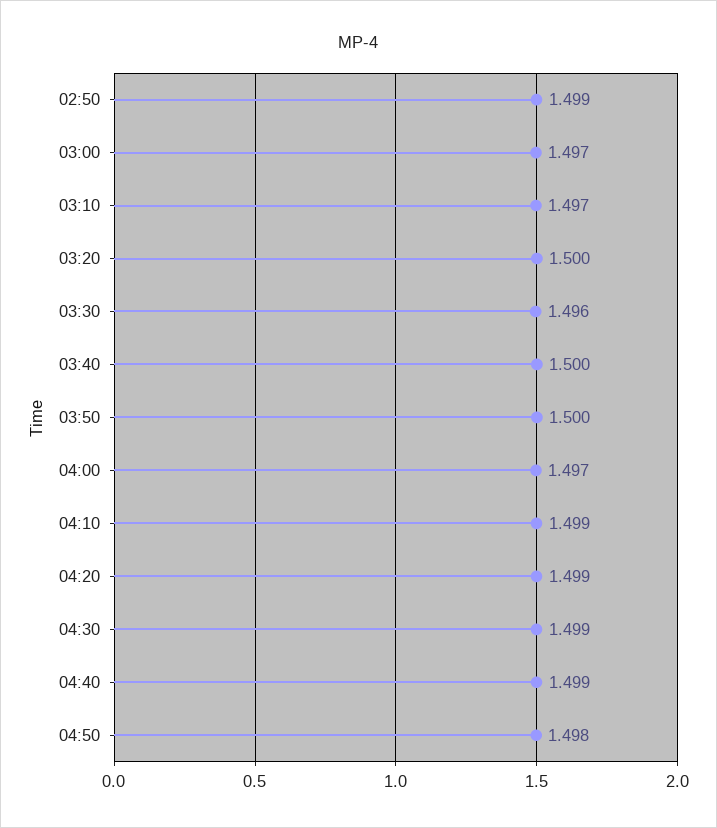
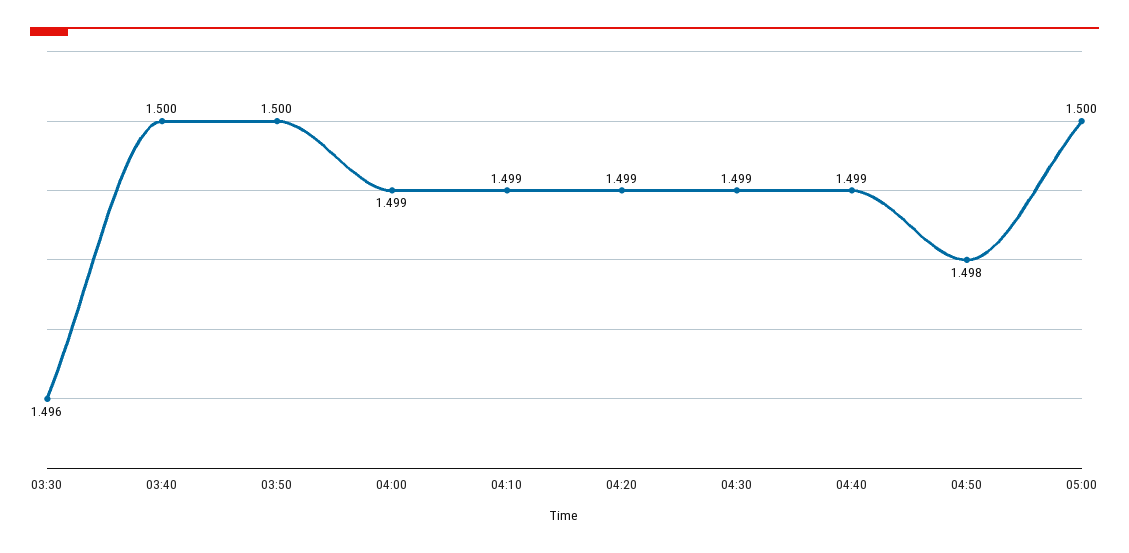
02:50: 1.499 -> none
03:00: 1.497 -> none
03:10: 1.497 -> none
03:20: 1.5 -> none
04:00: 1.497 -> 1.499
05:00: none -> 1.5

